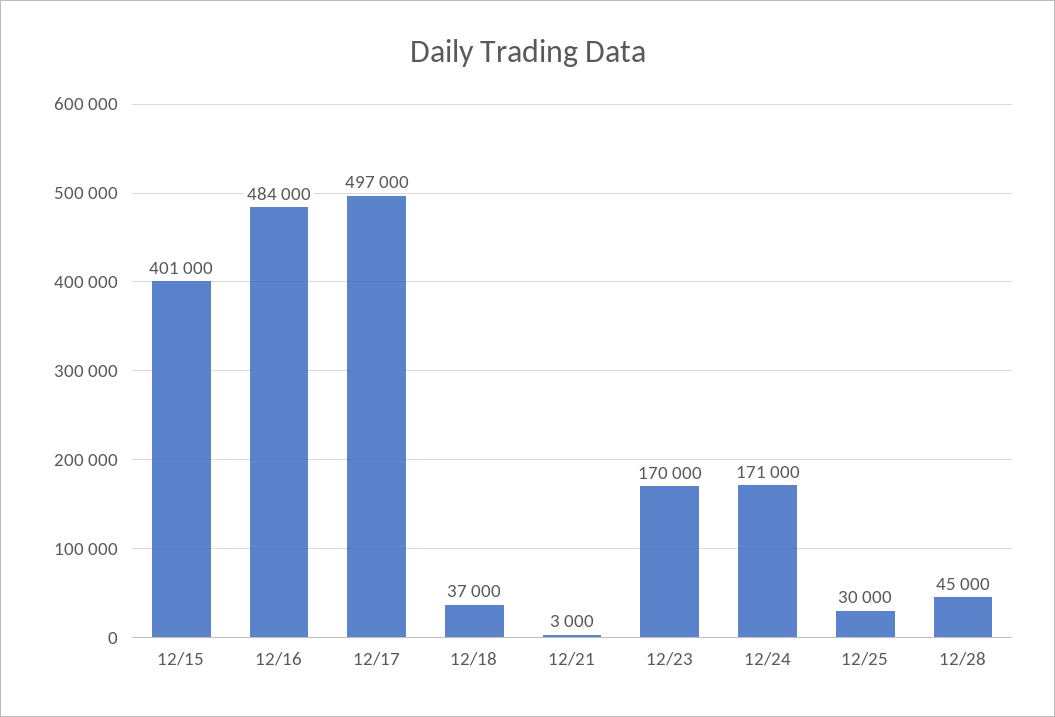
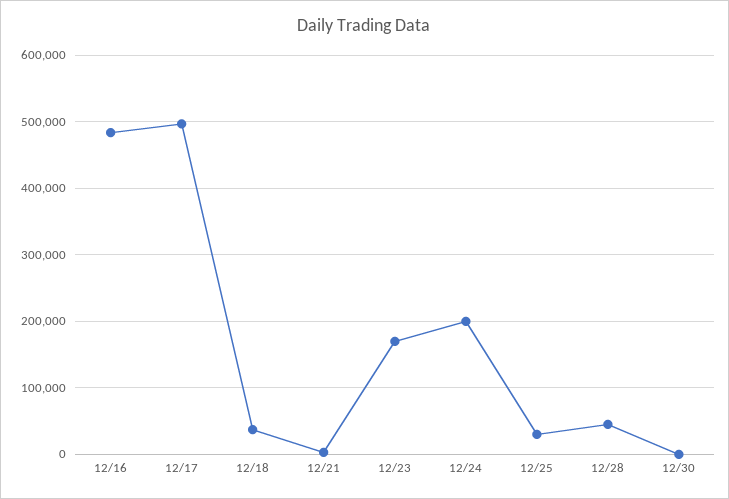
12/15: 401000 -> none
12/24: 171000 -> 200000
12/30: none -> 0

